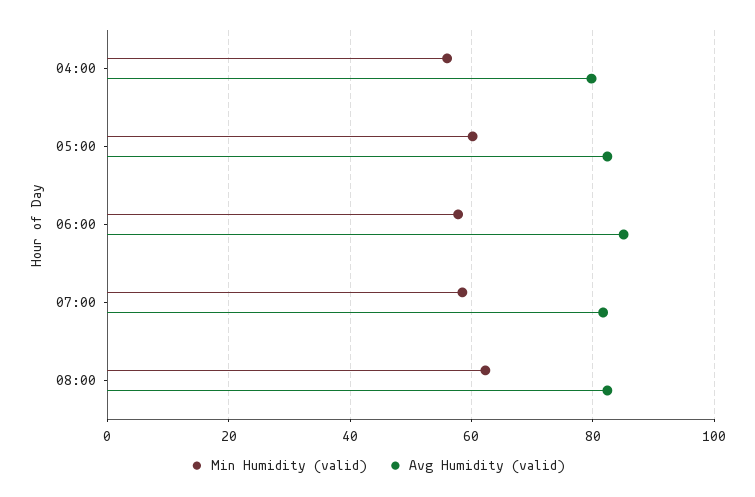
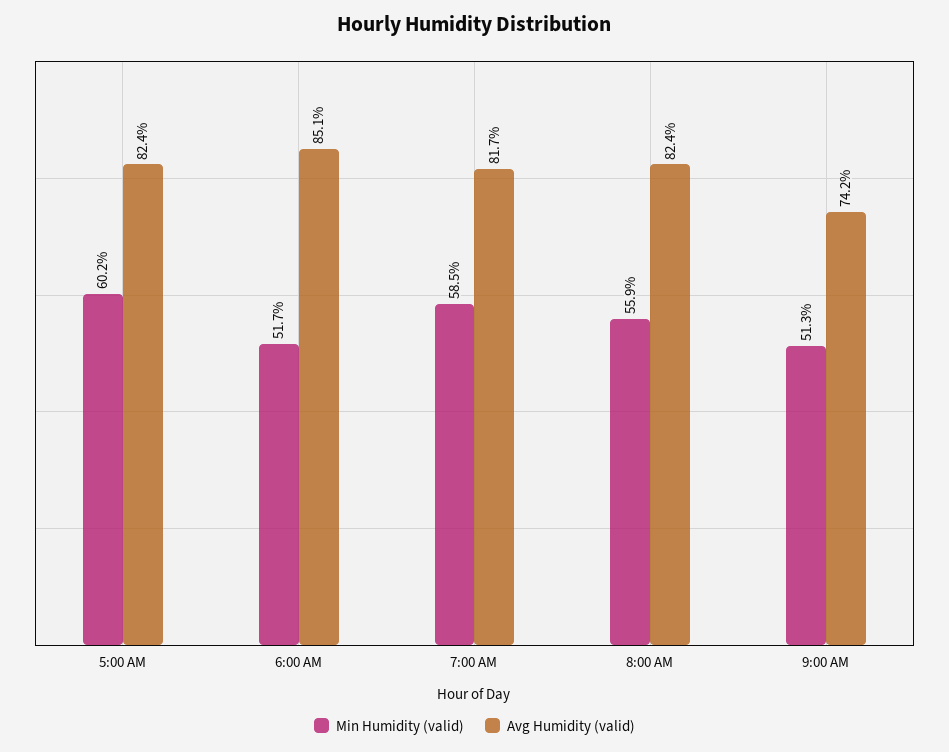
Min Humidity (valid), 04:00: 56 -> none
Avg Humidity (valid), 04:00: 80 -> none
Min Humidity (valid), 06:00: 58 -> 51.7
Min Humidity (valid), 08:00: 62 -> 55.9
Min Humidity (valid), 9:00 AM: none -> 51.3
Avg Humidity (valid), 9:00 AM: none -> 74.2

